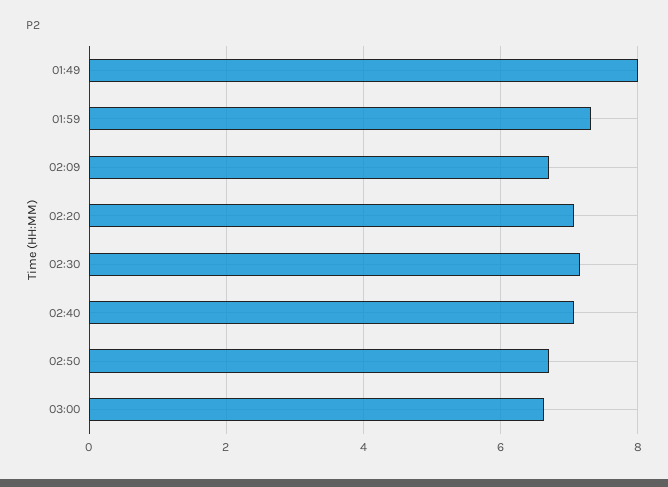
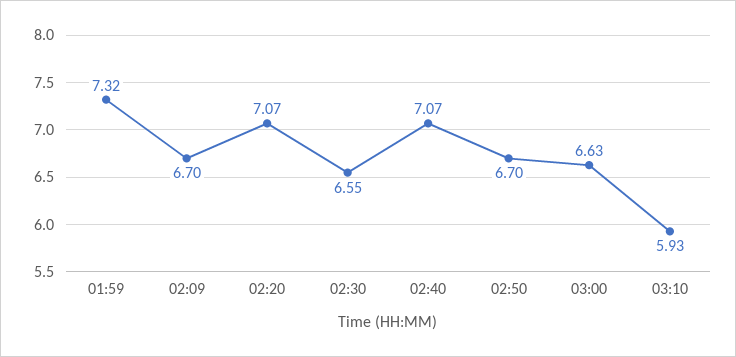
01:49: 8 -> none
02:30: 7.2 -> 6.55
03:10: none -> 5.93

